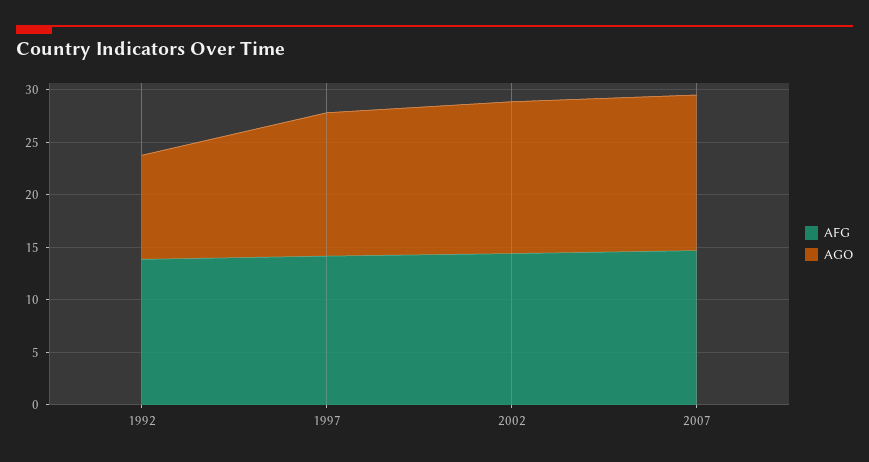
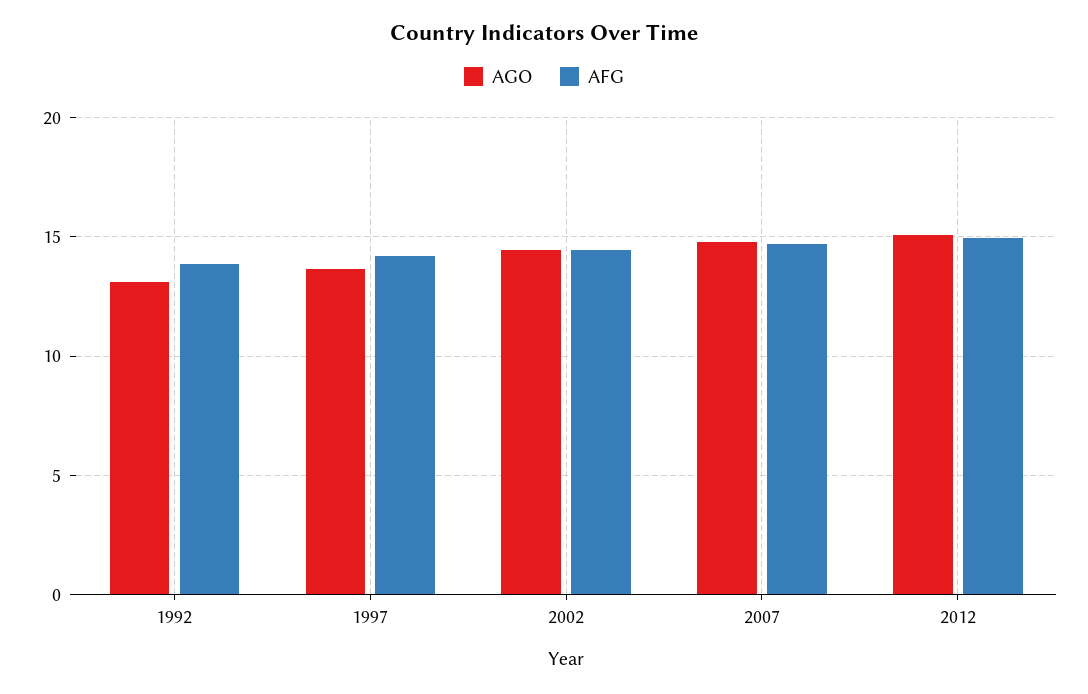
AGO, 1992: 10 -> 13
AGO, 2012: none -> 15
AFG, 2012: none -> 15

